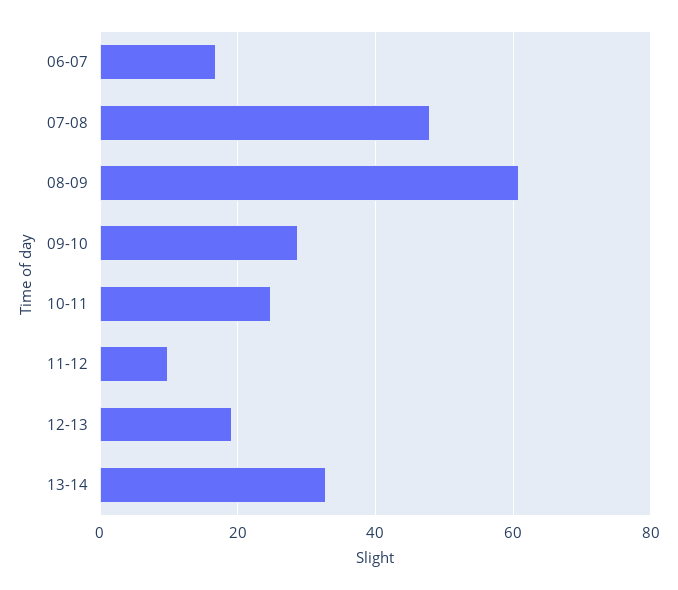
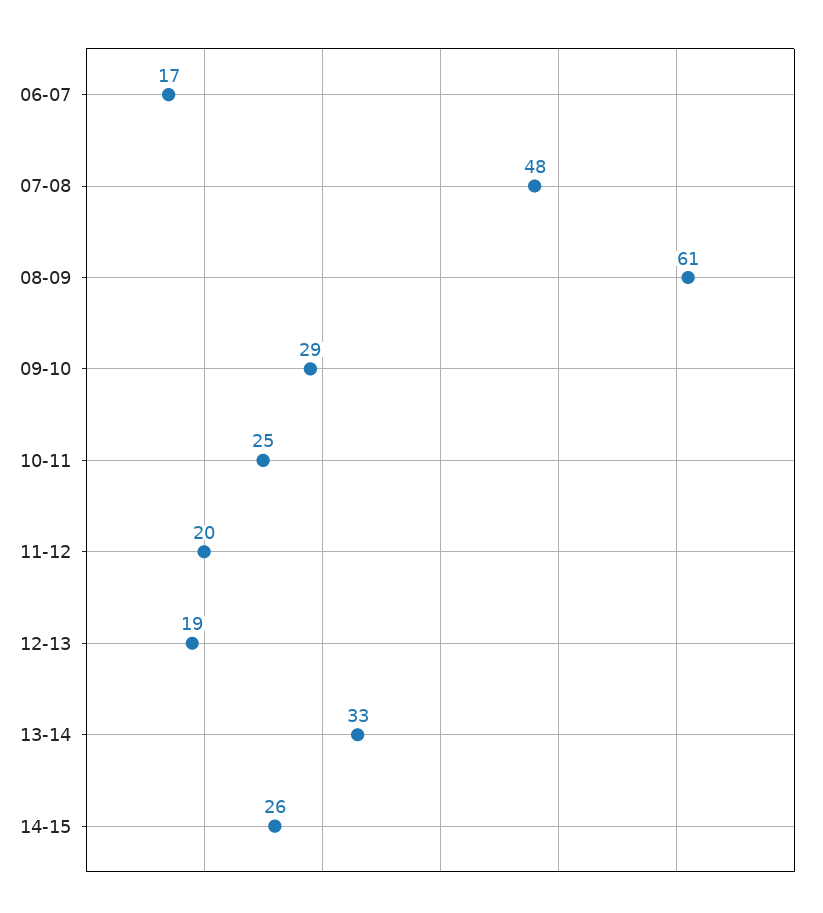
11-12: 10 -> 20
14-15: none -> 26

